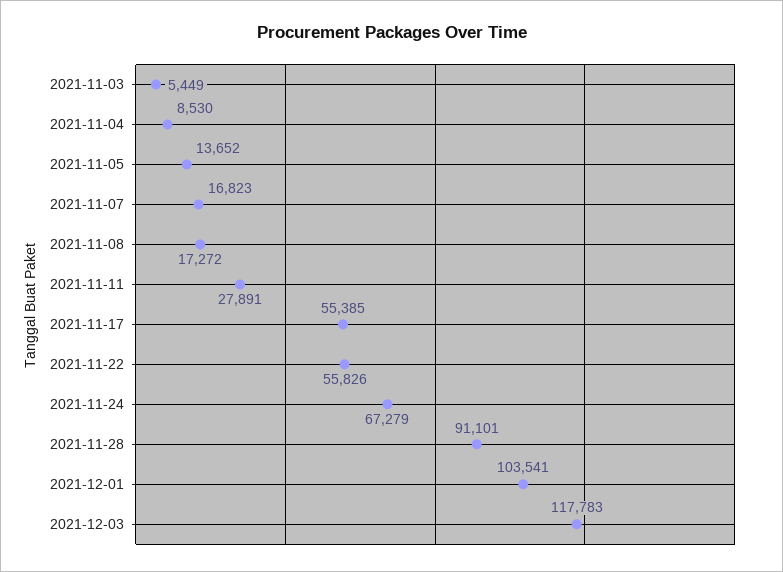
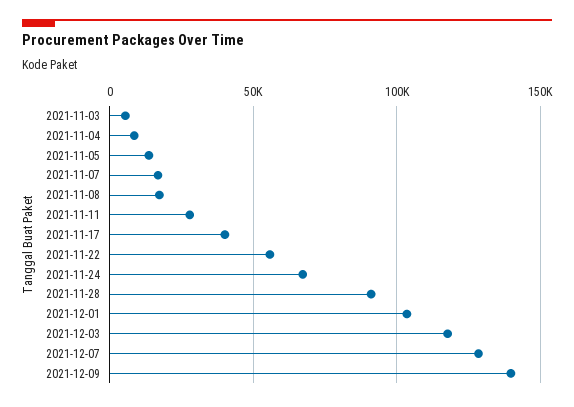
2021-11-17: 55385 -> 40000
2021-12-07: none -> 130000
2021-12-09: none -> 140000

